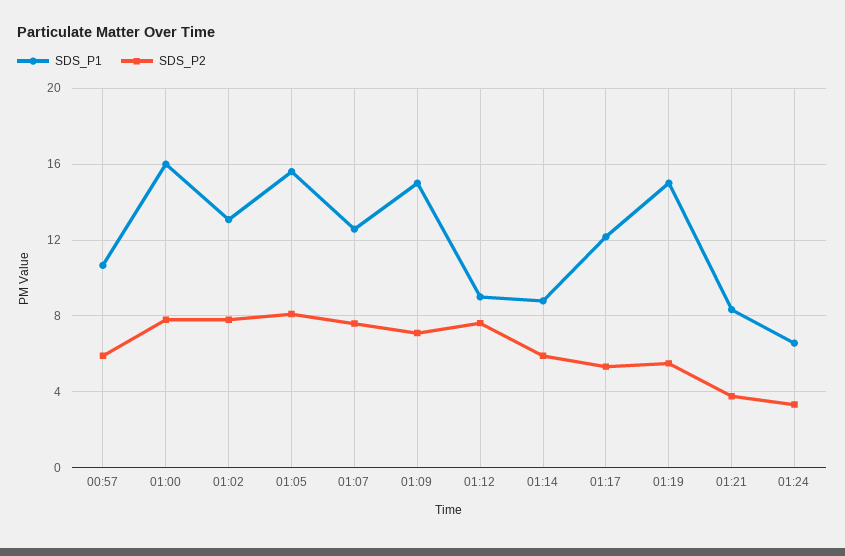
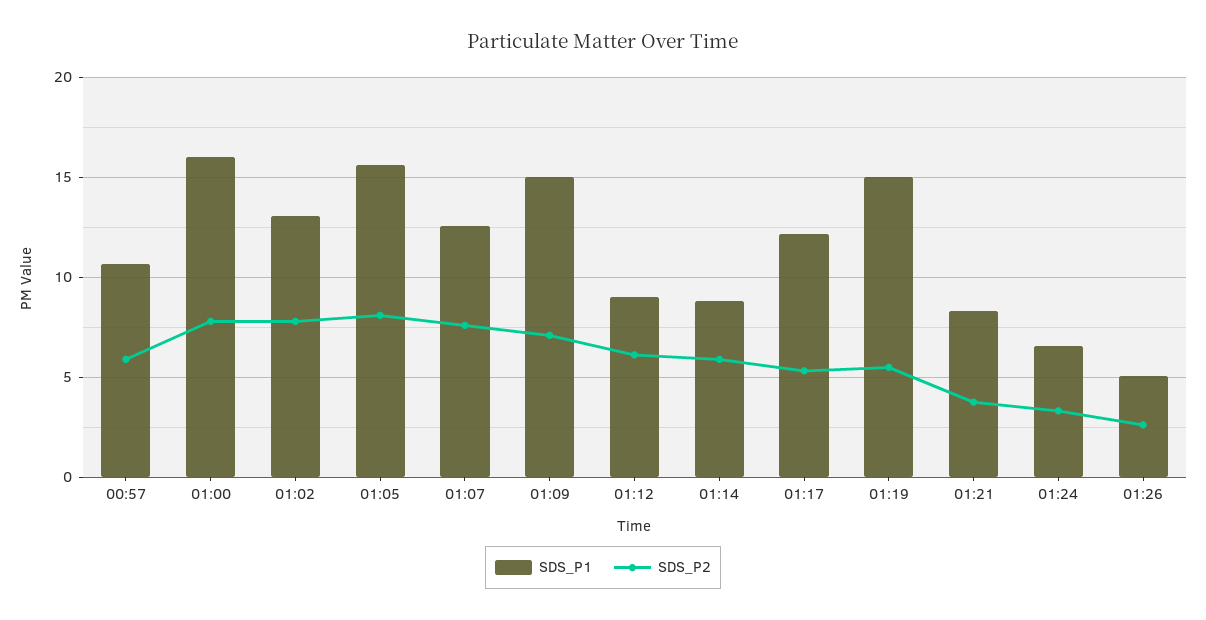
SDS_P2, 01:12: 7.5 -> 6
SDS_P1, 01:26: none -> 5
SDS_P2, 01:26: none -> 2.5

